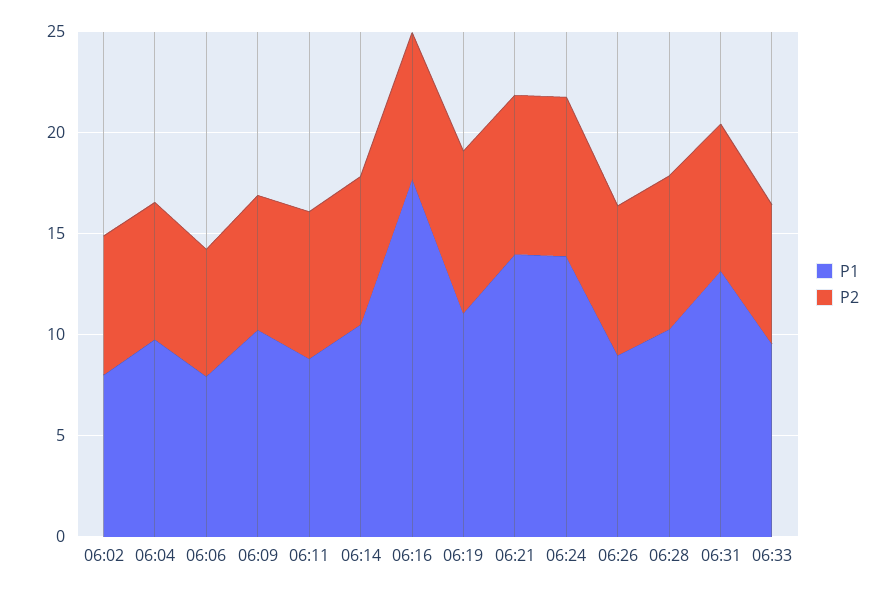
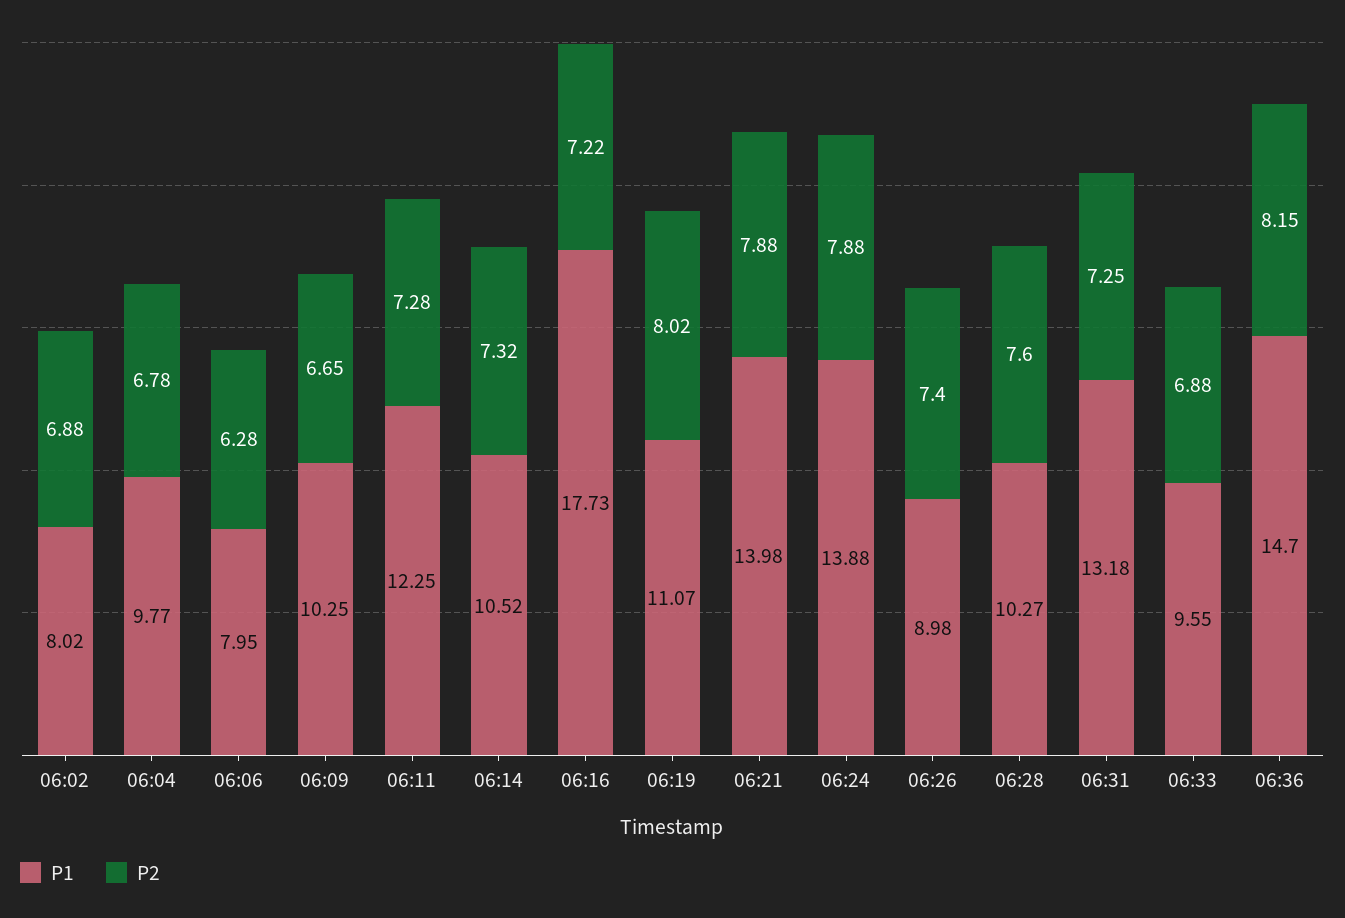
P1, 06:11: 9 -> 12.25
P1, 06:36: none -> 14.7
P2, 06:36: none -> 8.15

